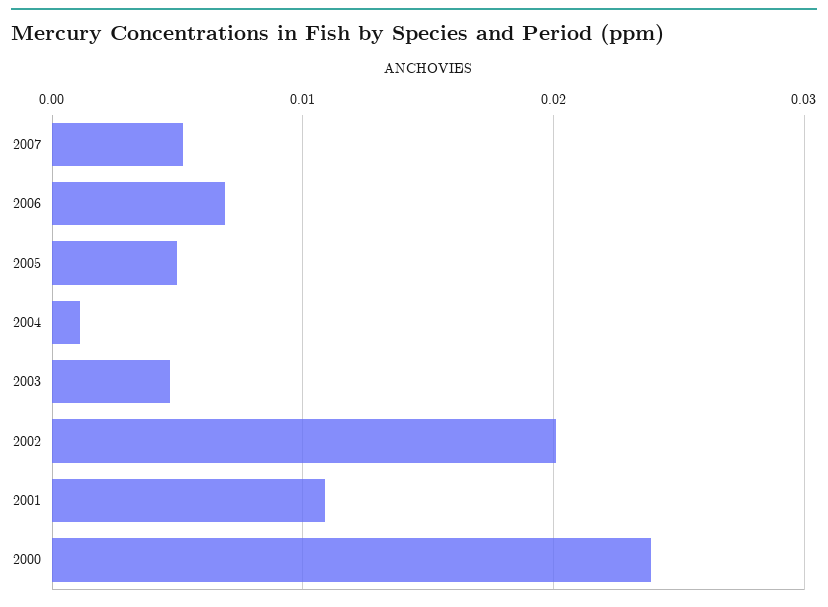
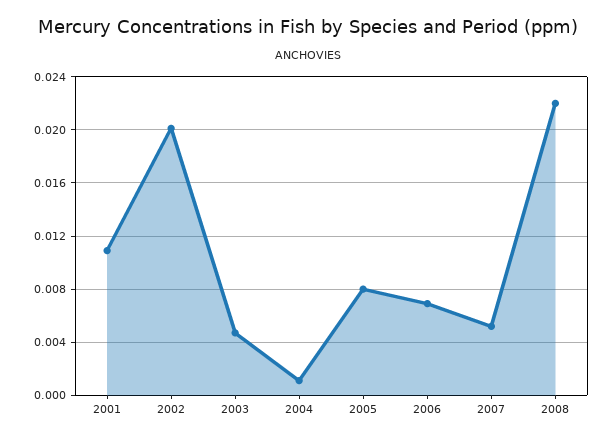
2005: 0.005 -> 0.008
2000: 0.024 -> none
2008: none -> 0.022

